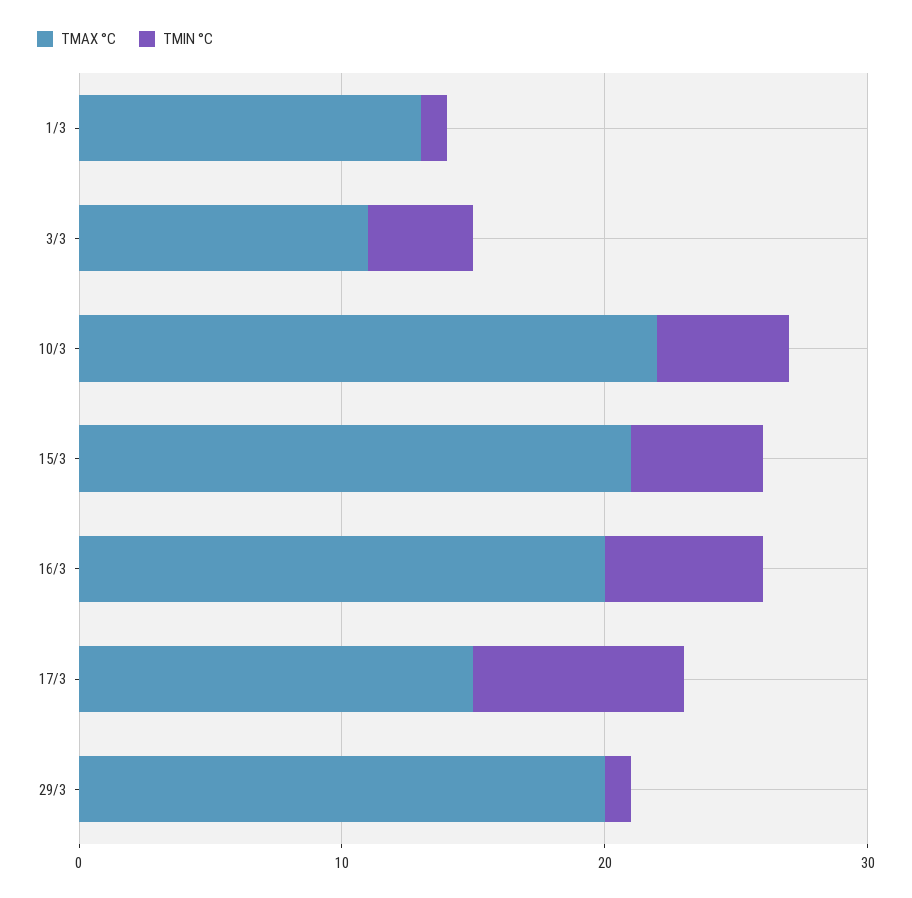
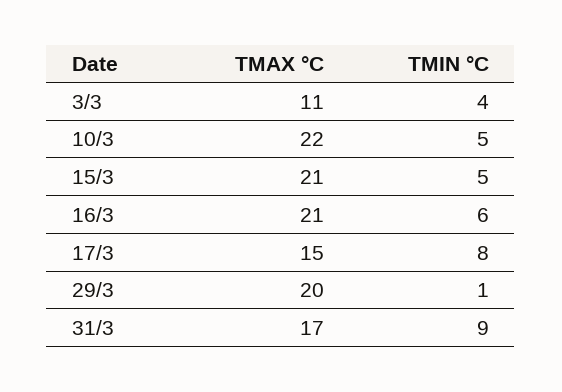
TMAX °C, 1/3: 13 -> none
TMIN °C, 1/3: 1 -> none
TMAX °C, 16/3: 20 -> 21
TMAX °C, 31/3: none -> 17
TMIN °C, 31/3: none -> 9

